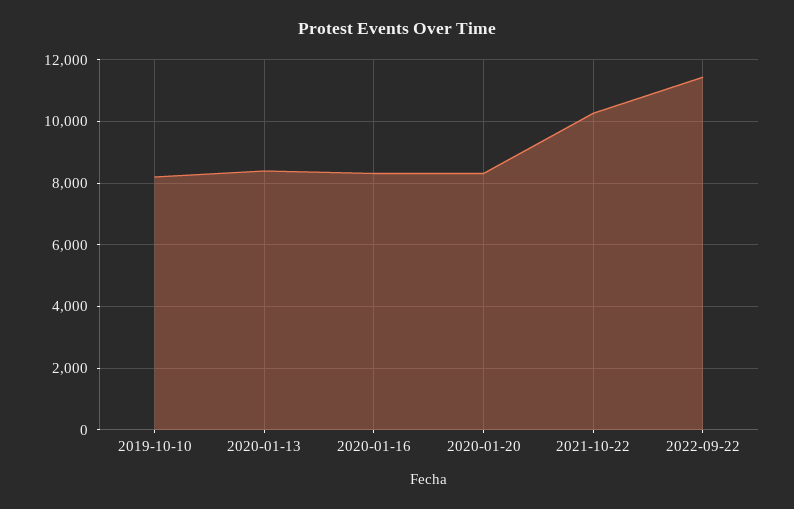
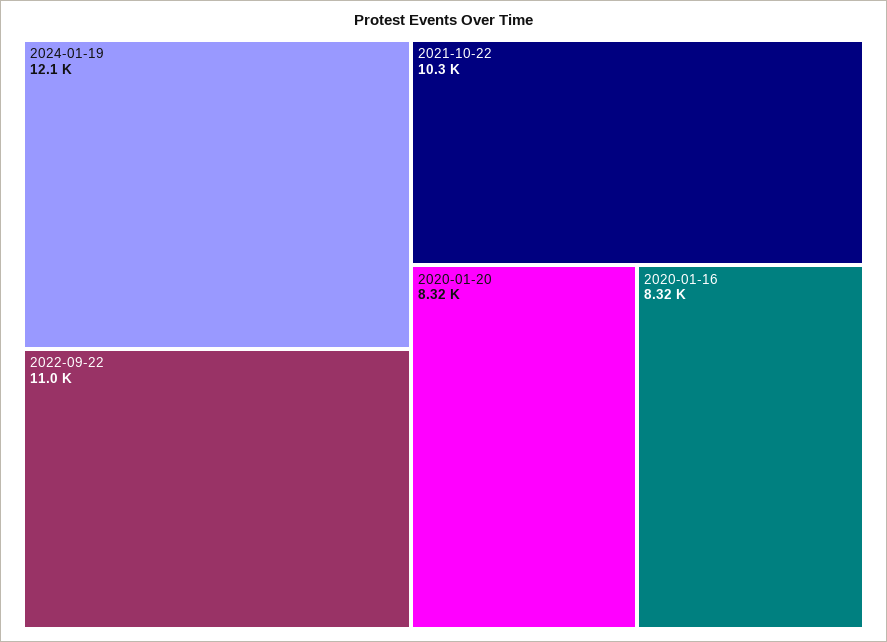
2019-10-10: 8200 -> none
2020-01-13: 8400 -> none
2022-09-22: 11400 -> 11000
2024-01-19: none -> 12100

